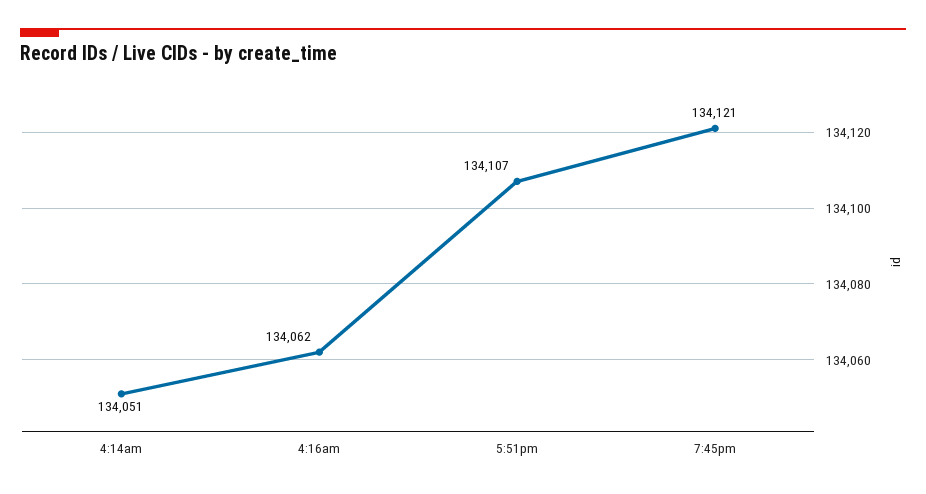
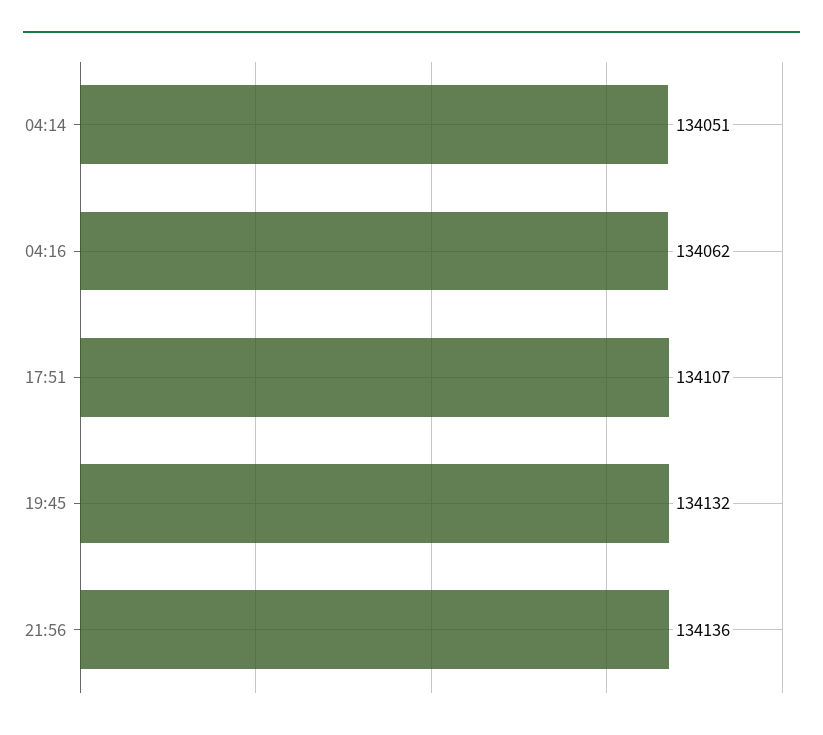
7:45pm: 134121 -> 134132
21:56: none -> 134136

